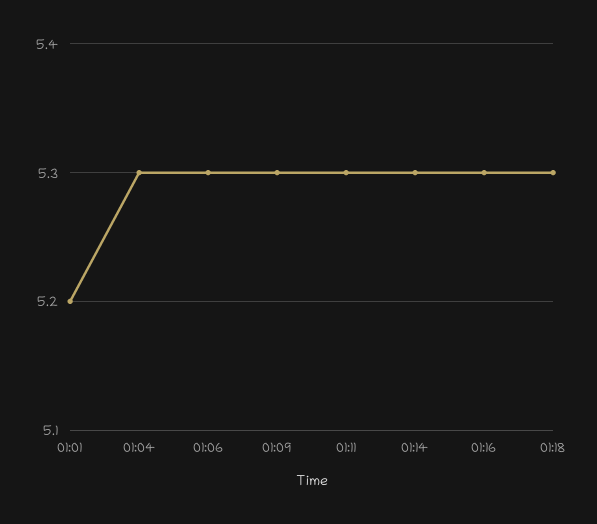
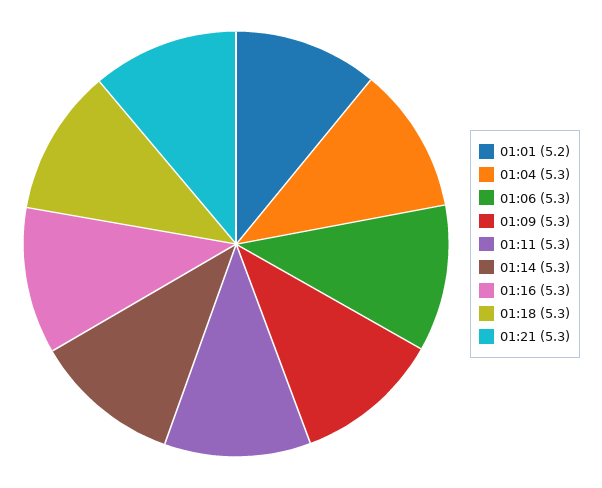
01:21: none -> 5.3

